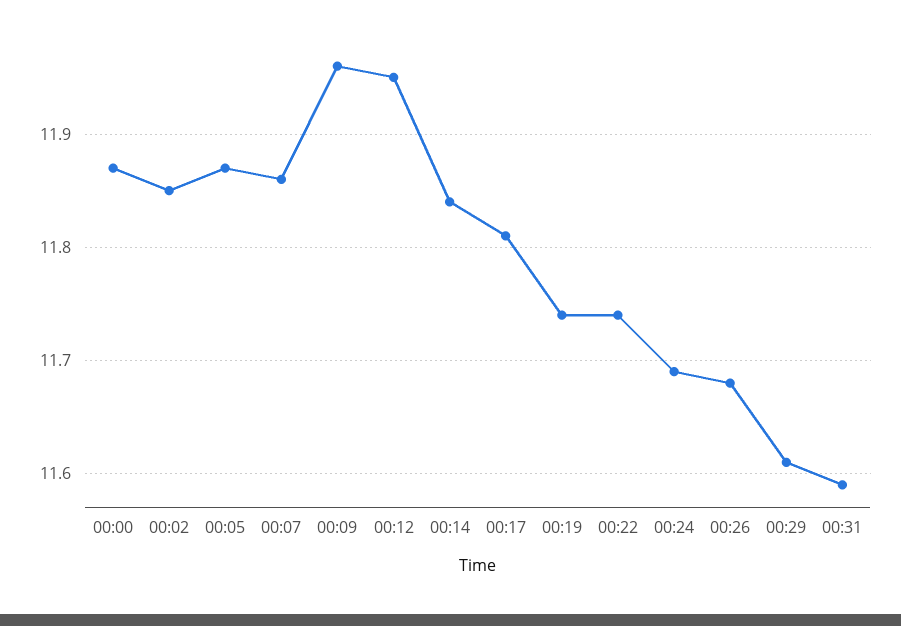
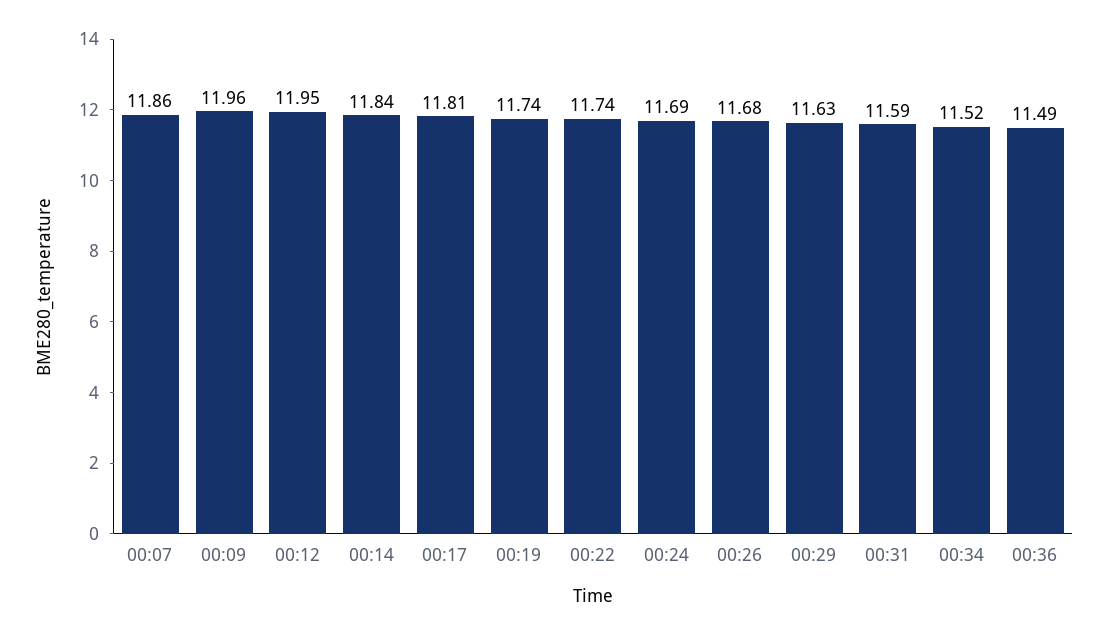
00:00: 11.87 -> none
00:02: 11.85 -> none
00:05: 11.87 -> none
00:29: 11.61 -> 11.63
00:34: none -> 11.52
00:36: none -> 11.49

